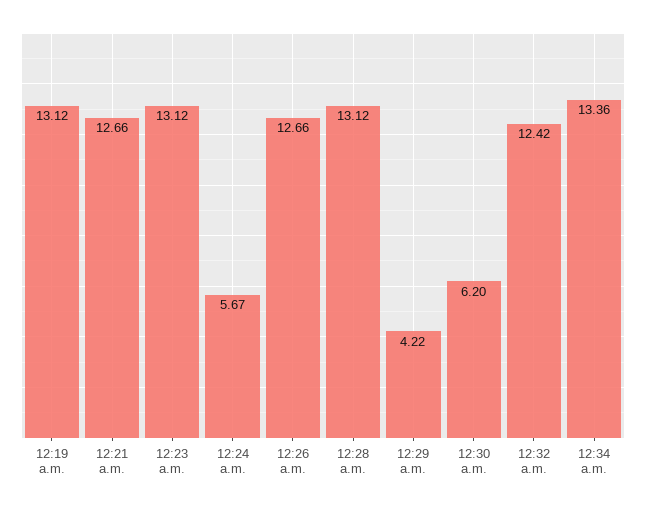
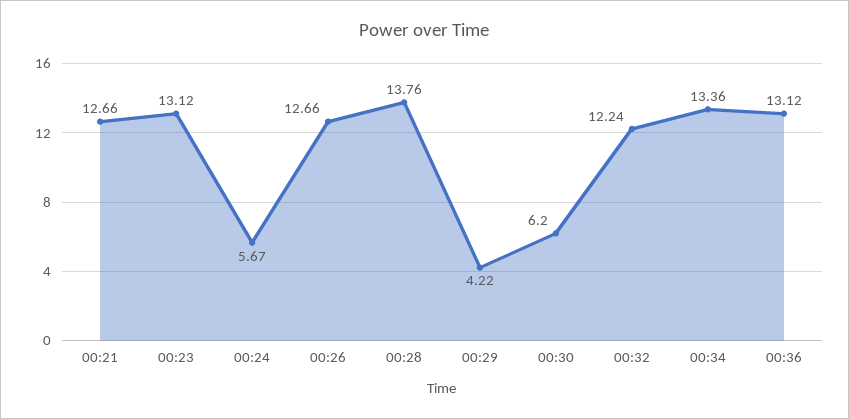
12:19 a.m.: 13.12 -> none
12:28 a.m.: 13.12 -> 13.76
12:32 a.m.: 12.42 -> 12.24
00:36: none -> 13.12

